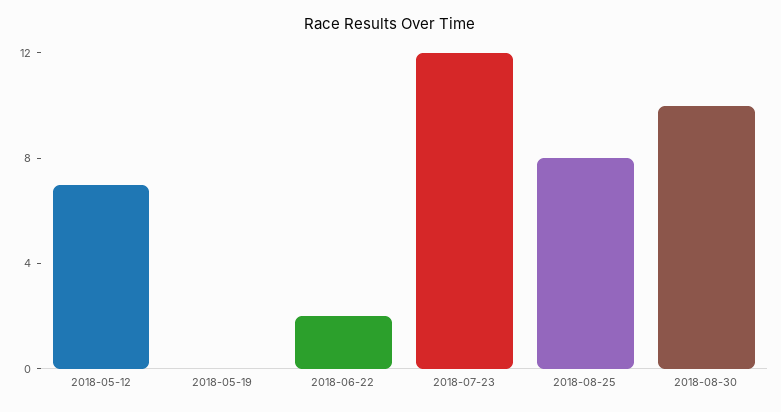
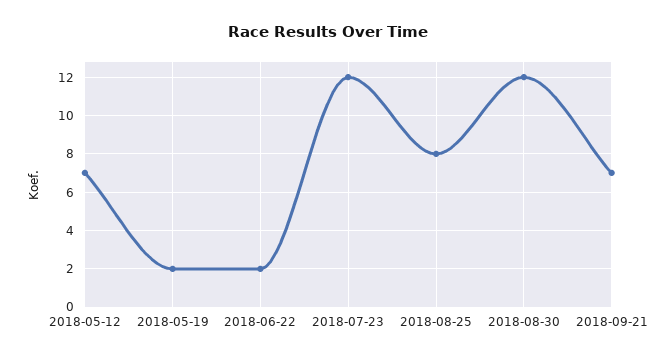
2018-05-19: 0 -> 2
2018-08-30: 10 -> 12
2018-09-21: none -> 7

